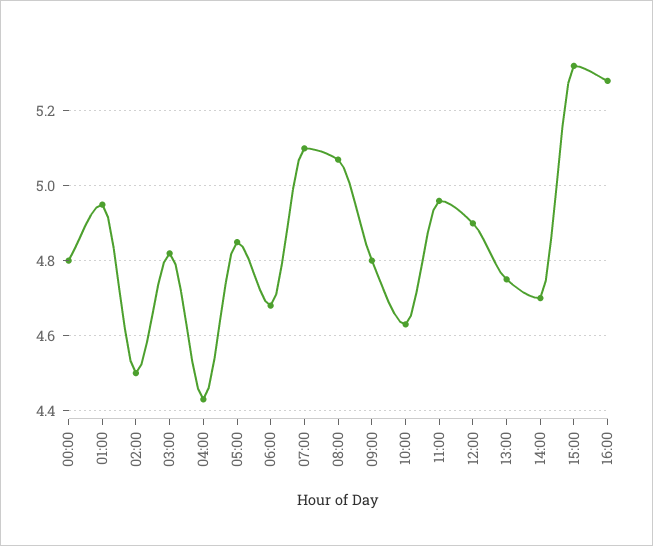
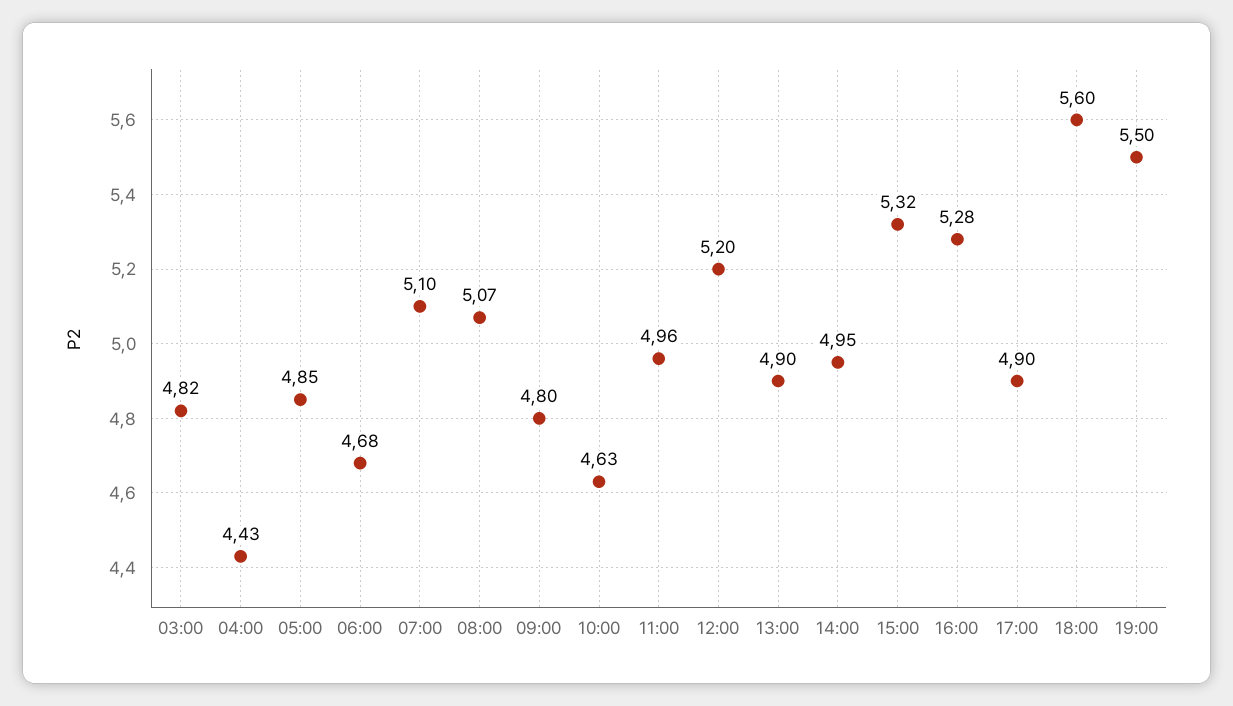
00:00: 4.8 -> none
01:00: 4.95 -> none
02:00: 4.5 -> none
12:00: 4.9 -> 5.2
13:00: 4.75 -> 4.9
14:00: 4.7 -> 4.95
17:00: none -> 4.9
18:00: none -> 5.6
19:00: none -> 5.5

